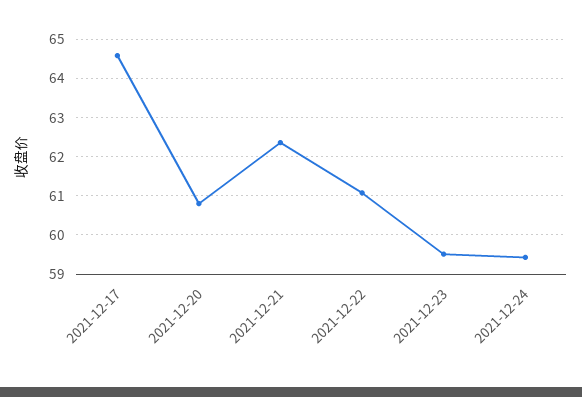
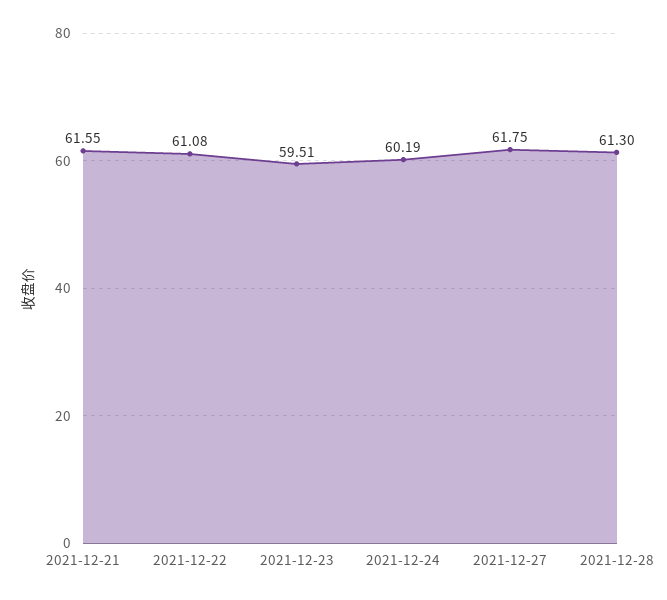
2021-12-17: 64.6 -> none
2021-12-20: 60.8 -> none
2021-12-21: 62.4 -> 61.55
2021-12-24: 59.4 -> 60.19
2021-12-27: none -> 61.75
2021-12-28: none -> 61.3

